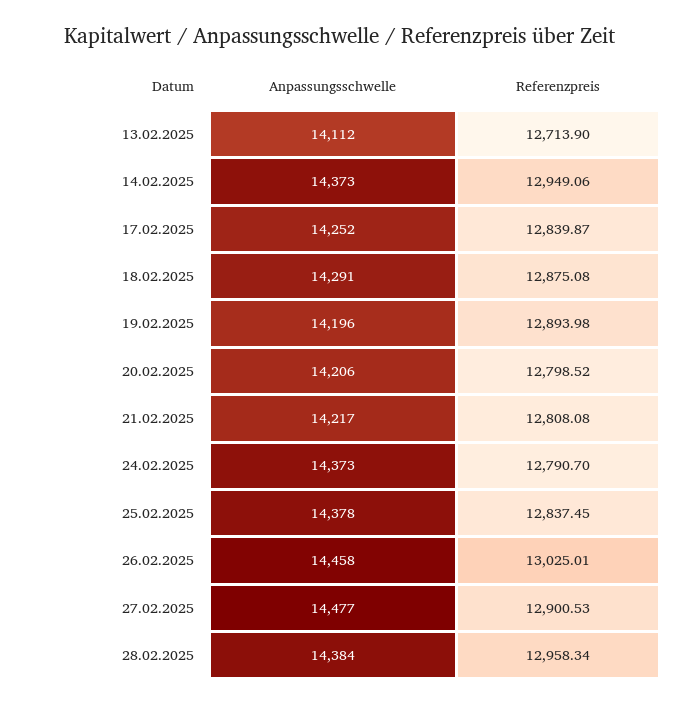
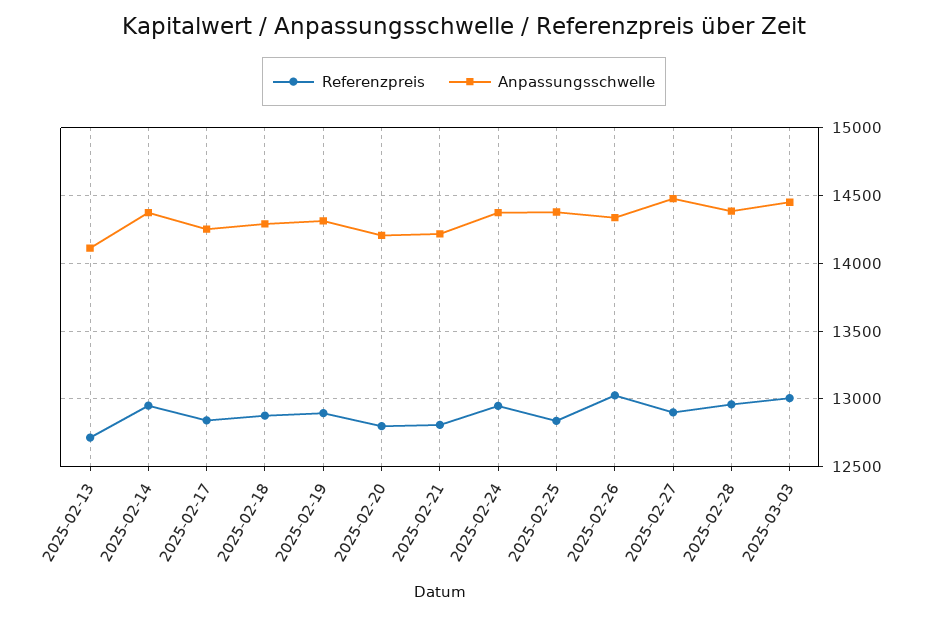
Anpassungsschwelle, 19.02.2025: 14196 -> 14300
Referenzpreis, 24.02.2025: 12790.7 -> 12950
Anpassungsschwelle, 26.02.2025: 14458 -> 14350
Referenzpreis, 2025-03-03: none -> 13000
Anpassungsschwelle, 2025-03-03: none -> 14450

